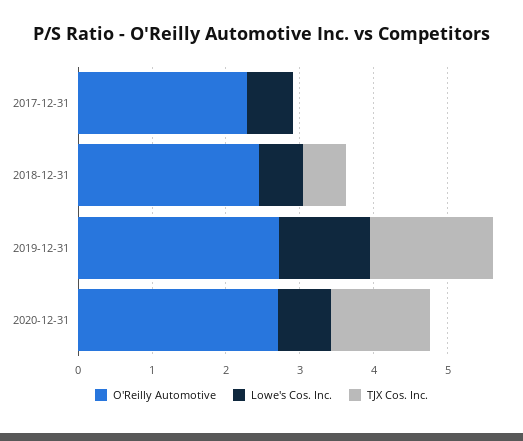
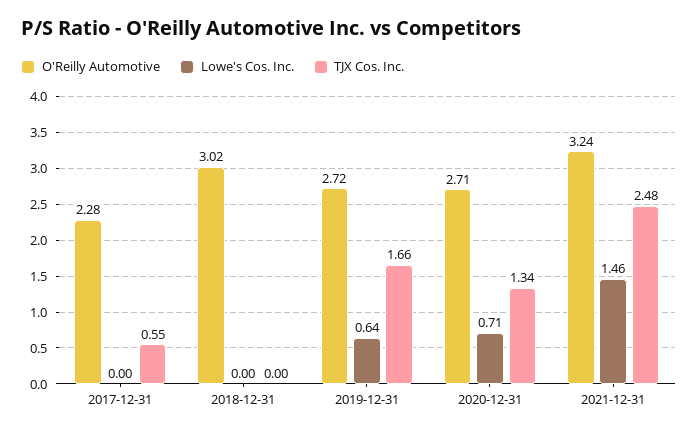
Lowe's Cos. Inc., 2017-12-31: 0.6 -> 0
TJX Cos. Inc., 2017-12-31: 0 -> 0.55
O'Reilly Automotive, 2018-12-31: 2.4 -> 3.02
Lowe's Cos. Inc., 2018-12-31: 0.6 -> 0
TJX Cos. Inc., 2018-12-31: 0.6 -> 0
Lowe's Cos. Inc., 2019-12-31: 1.2 -> 0.64
O'Reilly Automotive, 2021-12-31: none -> 3.24
Lowe's Cos. Inc., 2021-12-31: none -> 1.46
TJX Cos. Inc., 2021-12-31: none -> 2.48

